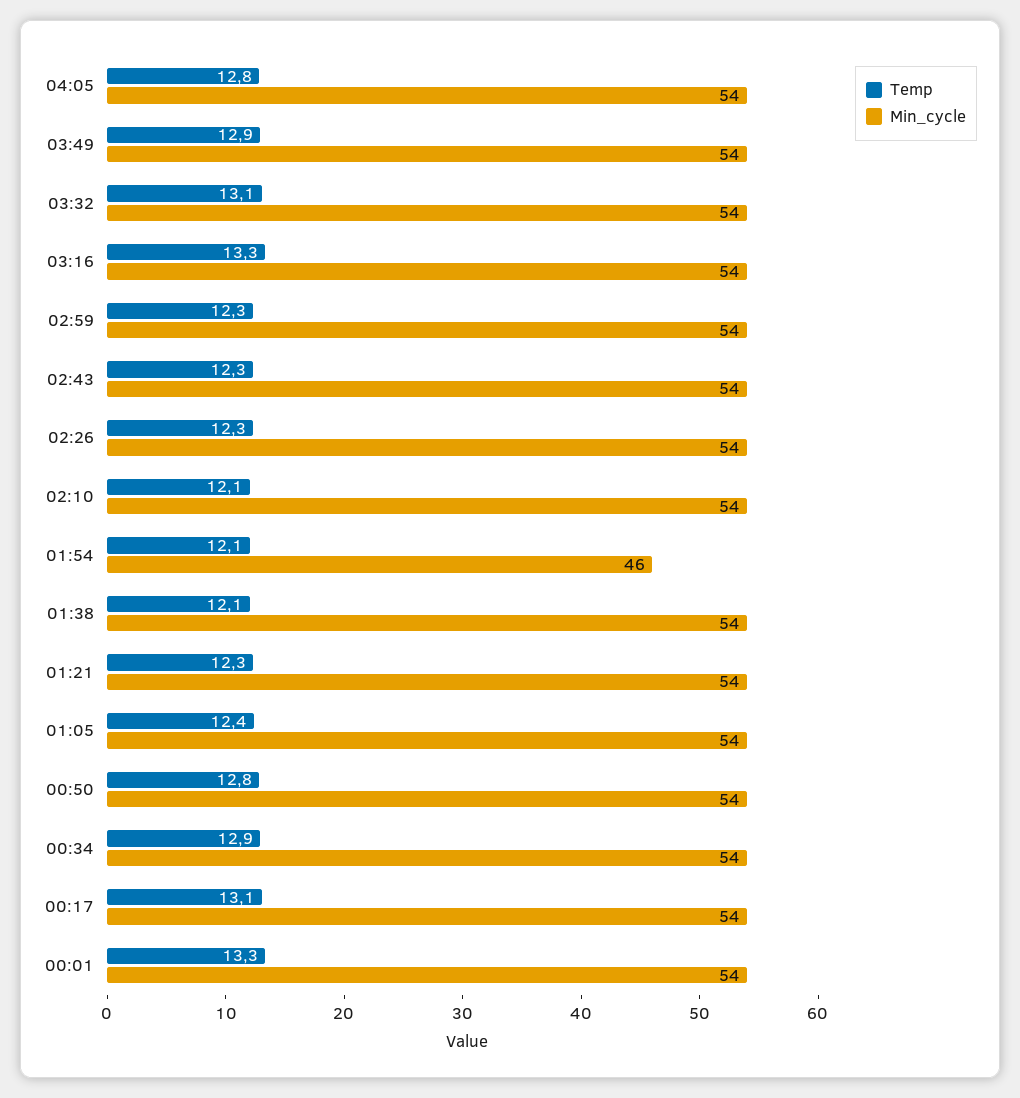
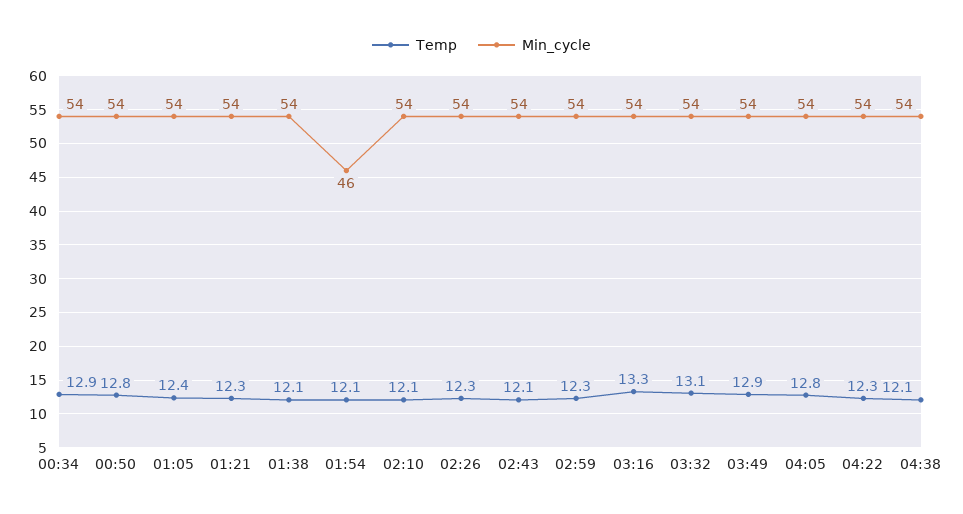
Temp, 02:43: 12.3 -> 12.1
Temp, 00:17: 13.1 -> none
Min_cycle, 00:17: 54 -> none
Temp, 00:01: 13.3 -> none
Min_cycle, 00:01: 54 -> none
Temp, 04:22: none -> 12.3
Min_cycle, 04:22: none -> 54
Temp, 04:38: none -> 12.1
Min_cycle, 04:38: none -> 54

